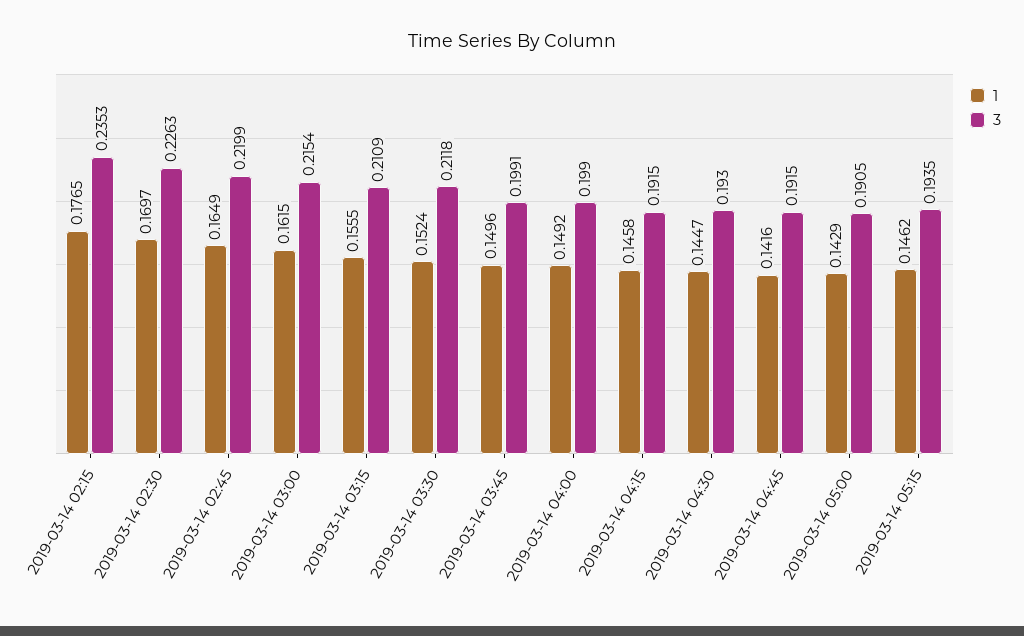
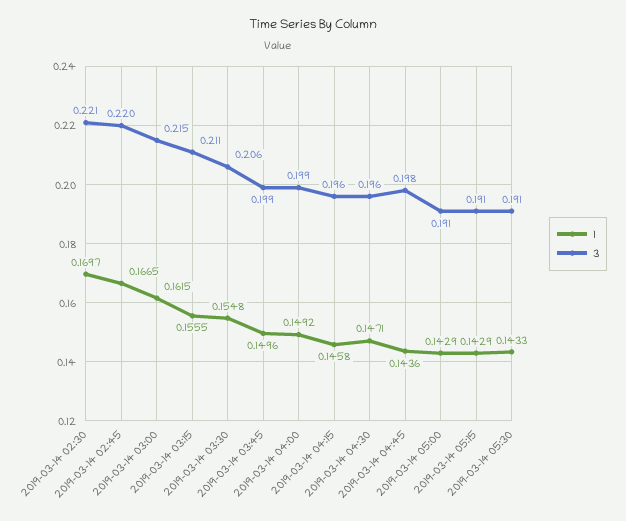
1, 2019-03-14 02:15: 0.1765 -> none
3, 2019-03-14 02:15: 0.2353 -> none
3, 2019-03-14 02:30: 0.2263 -> 0.221
1, 2019-03-14 02:45: 0.1649 -> 0.1665
1, 2019-03-14 03:30: 0.1524 -> 0.1548
3, 2019-03-14 03:30: 0.2118 -> 0.206
3, 2019-03-14 04:15: 0.1915 -> 0.196
1, 2019-03-14 04:30: 0.1447 -> 0.1471
3, 2019-03-14 04:30: 0.193 -> 0.196
1, 2019-03-14 04:45: 0.1416 -> 0.1436
3, 2019-03-14 04:45: 0.1915 -> 0.198
1, 2019-03-14 05:15: 0.1462 -> 0.1429
3, 2019-03-14 05:15: 0.1935 -> 0.191
1, 2019-03-14 05:30: none -> 0.1433
3, 2019-03-14 05:30: none -> 0.191

